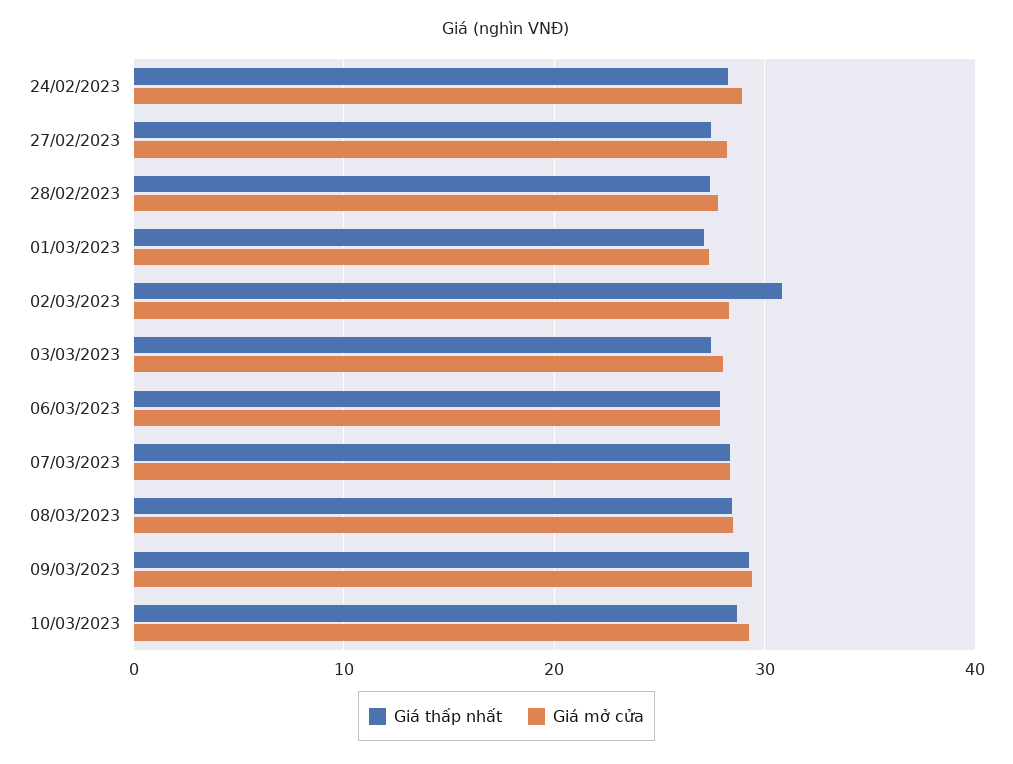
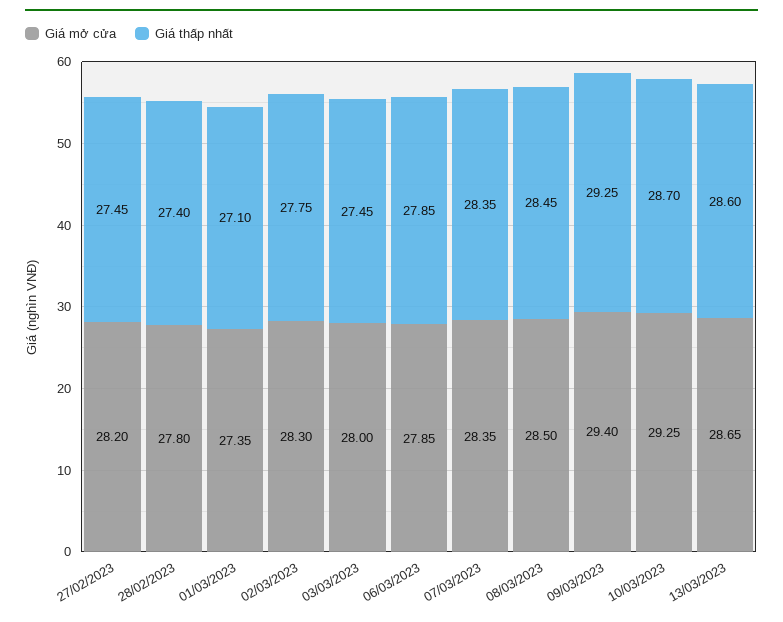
Giá thấp nhất, 24/02/2023: 28 -> none
Giá mở cửa, 24/02/2023: 29 -> none
Giá thấp nhất, 02/03/2023: 31 -> 27.75
Giá mở cửa, 13/03/2023: none -> 28.65
Giá thấp nhất, 13/03/2023: none -> 28.6

